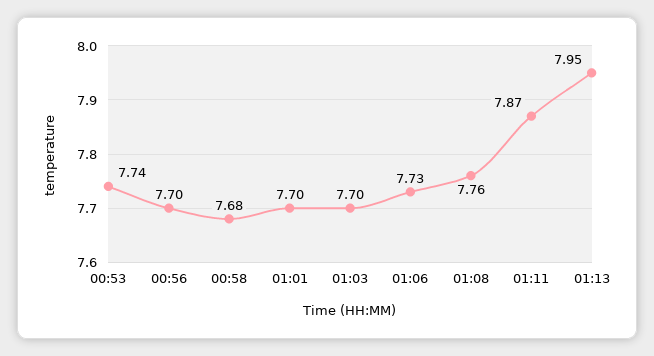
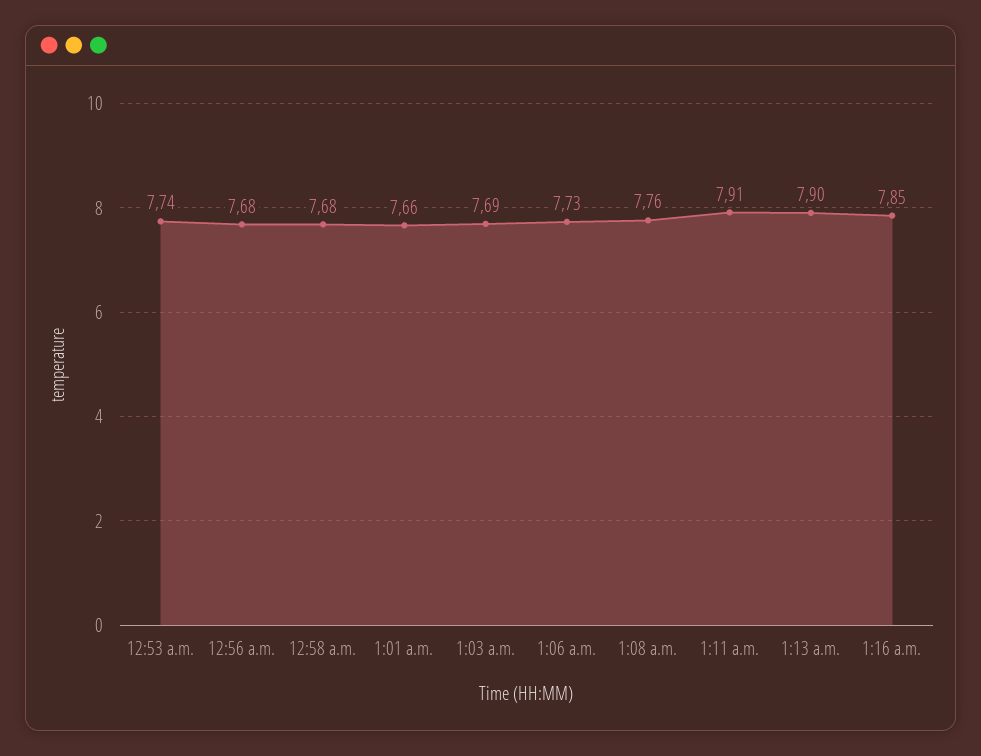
00:56: 7.7 -> 7.68
01:01: 7.7 -> 7.66
01:03: 7.7 -> 7.69
01:11: 7.87 -> 7.91
01:13: 7.95 -> 7.9
1:16 a.m.: none -> 7.85

